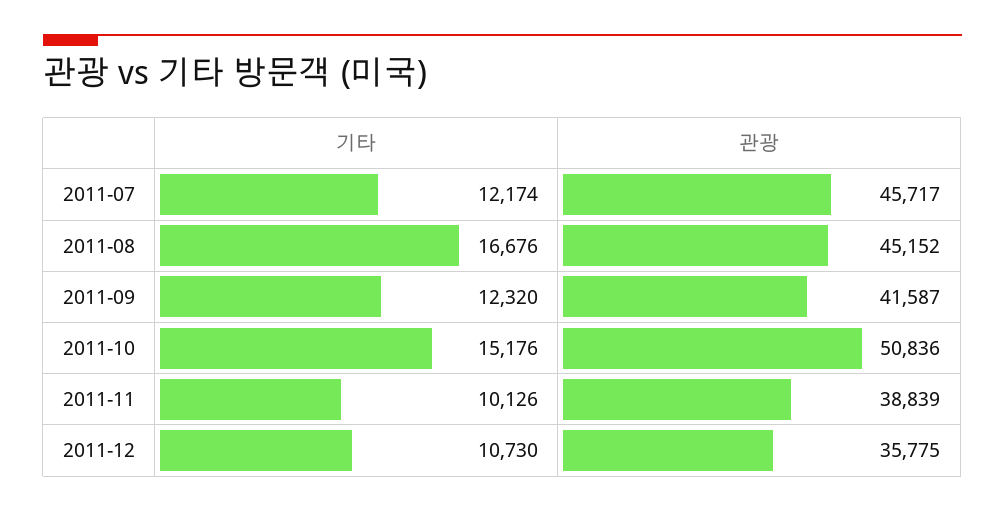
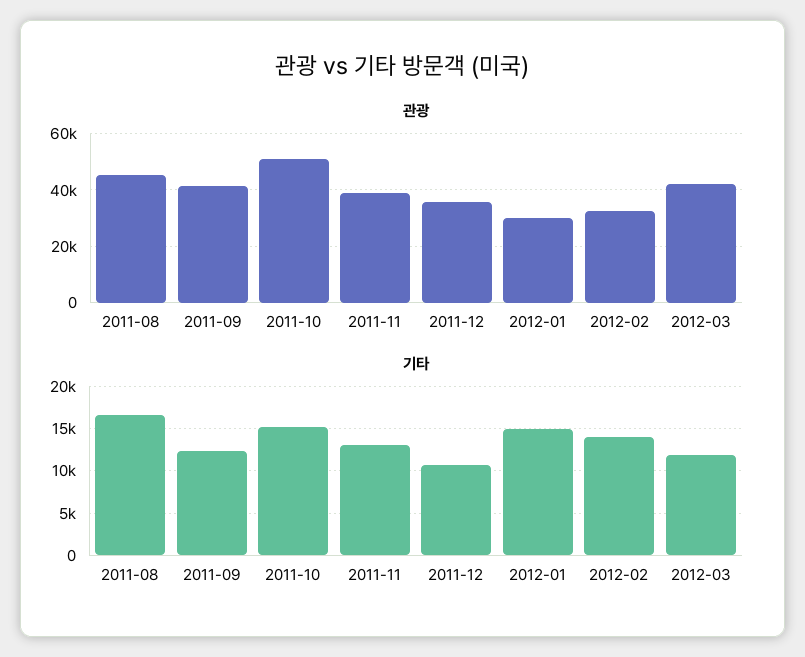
기타, 2011-07: 12174 -> none
관광, 2011-07: 45717 -> none
기타, 2011-11: 10126 -> 13000
관광, 2012-01: none -> 30000
관광, 2012-02: none -> 32500
관광, 2012-03: none -> 42500
기타, 2012-01: none -> 15000
기타, 2012-02: none -> 14000
기타, 2012-03: none -> 12000

